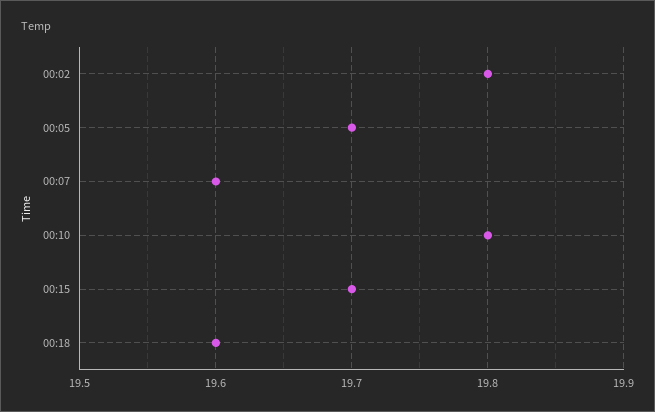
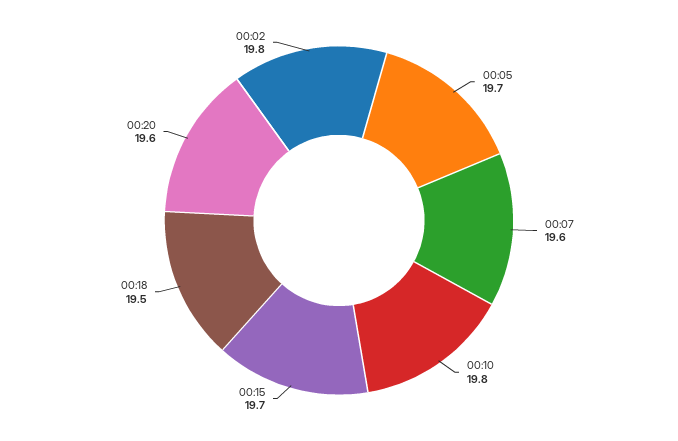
00:18: 19.6 -> 19.5
00:20: none -> 19.6

